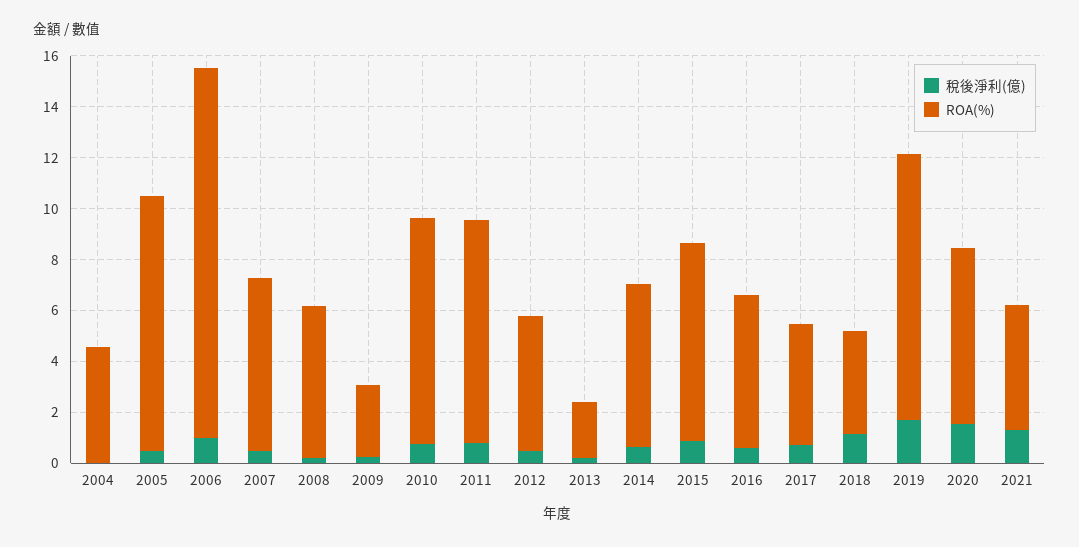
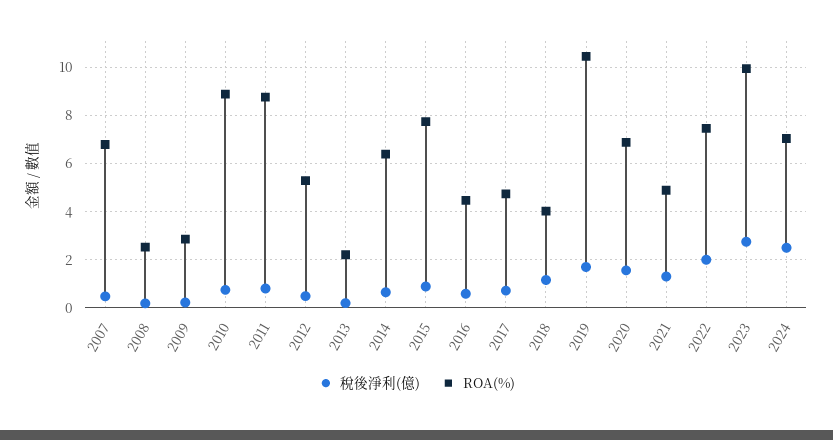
稅後淨利(億), 2004: 0 -> none
ROA(%), 2004: 4.5 -> none
稅後淨利(億), 2005: 0.5 -> none
ROA(%), 2005: 10 -> none
稅後淨利(億), 2006: 1 -> none
ROA(%), 2006: 14.5 -> none
ROA(%), 2008: 6 -> 2.5
ROA(%), 2016: 6 -> 4.5
稅後淨利(億), 2022: none -> 2
ROA(%), 2022: none -> 7.5
稅後淨利(億), 2023: none -> 2.75
ROA(%), 2023: none -> 10
稅後淨利(億), 2024: none -> 2.5
ROA(%), 2024: none -> 7

